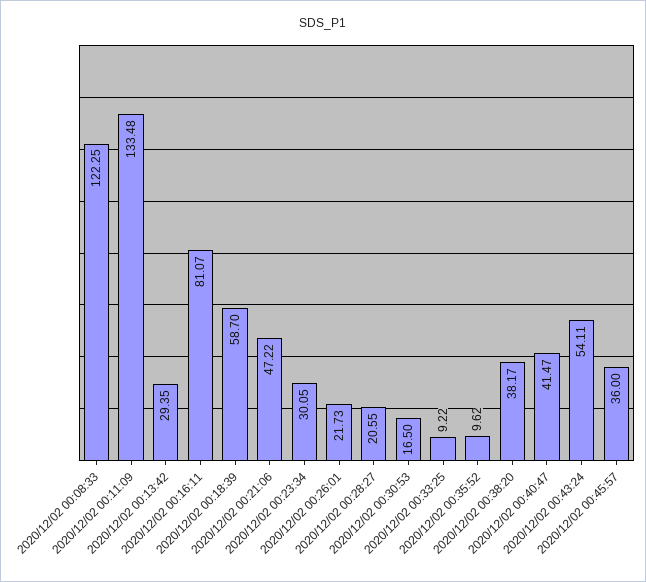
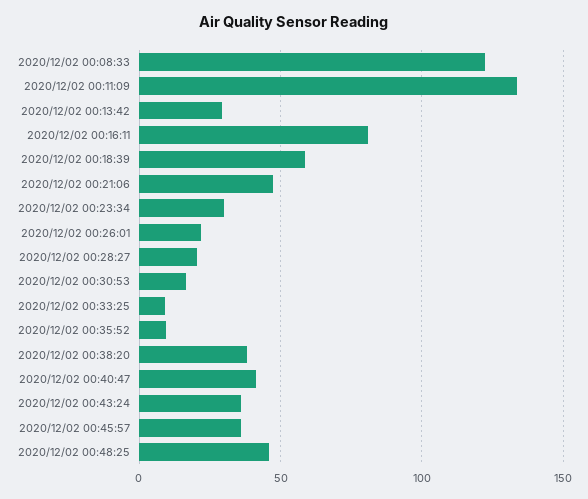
2020/12/02 00:43:24: 54.11 -> 35
2020/12/02 00:48:25: none -> 45

